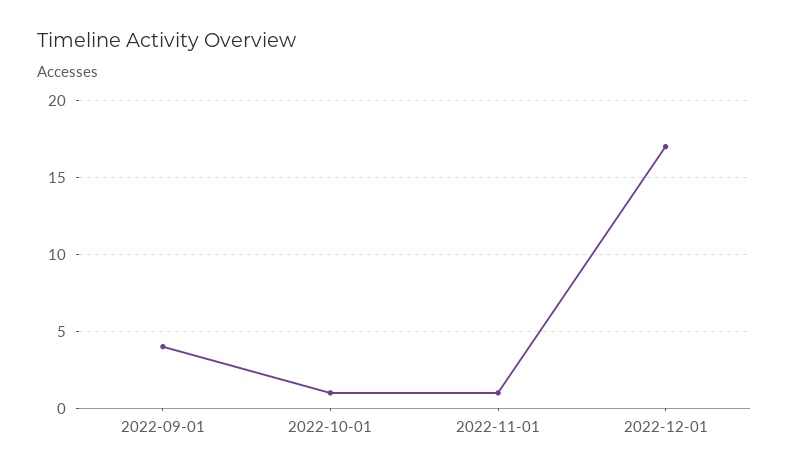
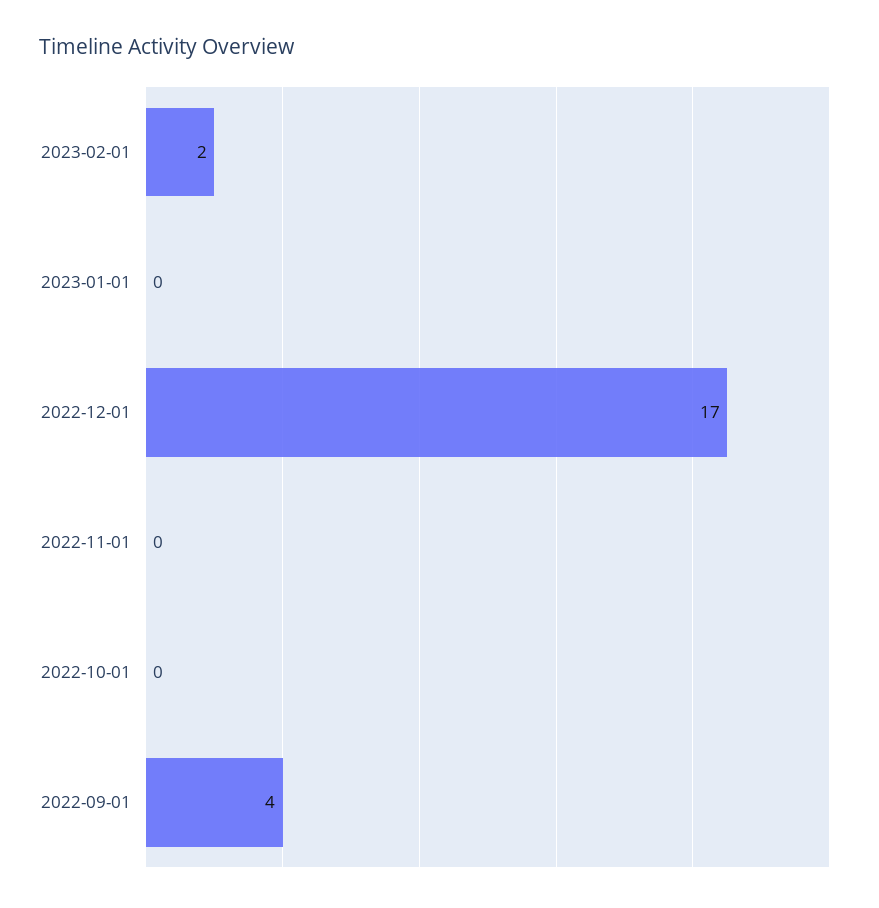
2022-10-01: 1 -> 0
2022-11-01: 1 -> 0
2023-02-01: none -> 2
2023-01-01: none -> 0

